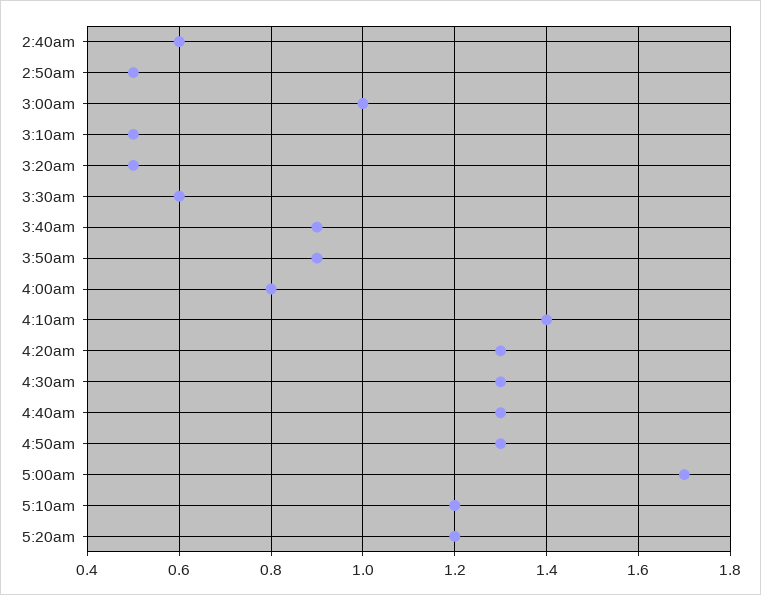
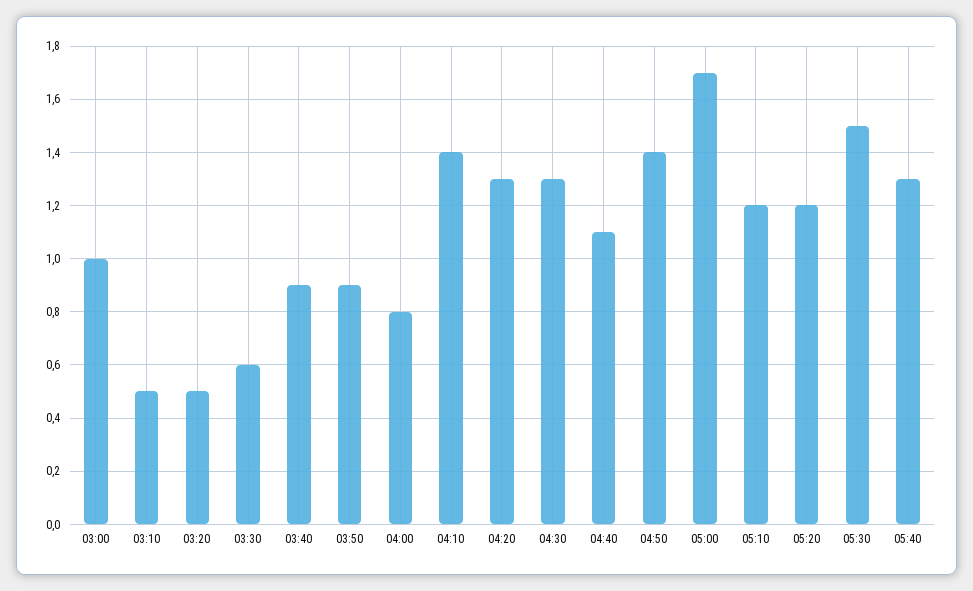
2:40am: 0.6 -> none
2:50am: 0.5 -> none
4:40am: 1.3 -> 1.1
4:50am: 1.3 -> 1.4
05:30: none -> 1.5
05:40: none -> 1.3

